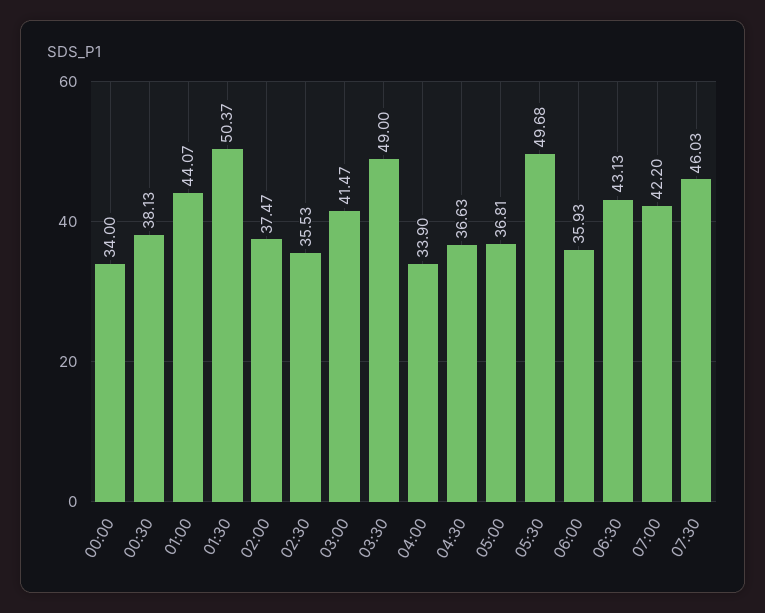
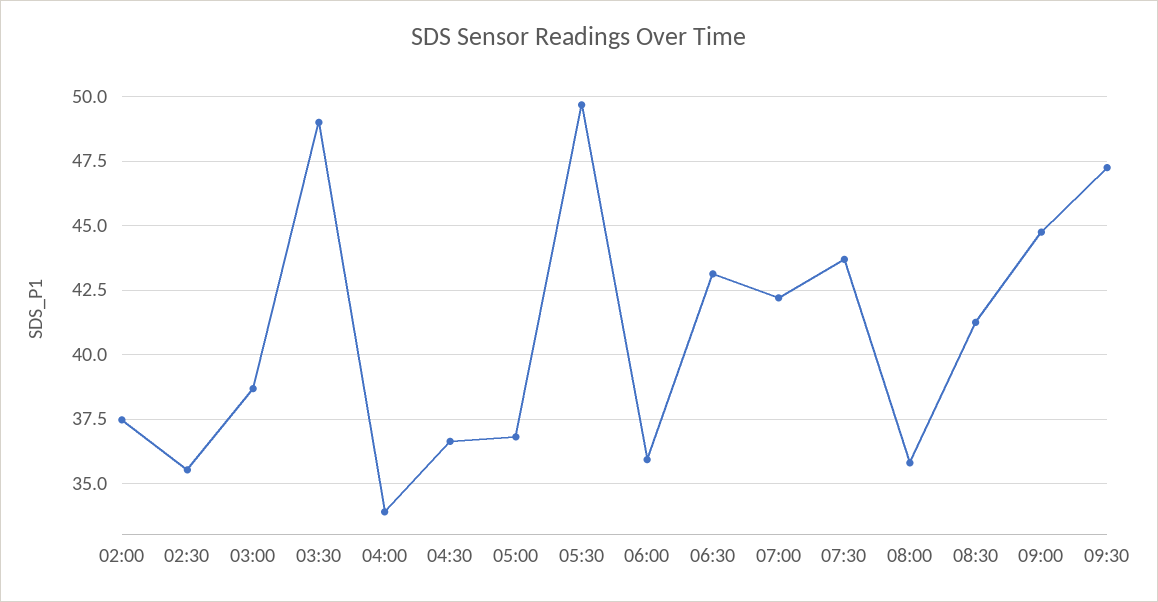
00:00: 34 -> none
00:30: 38.13 -> none
01:00: 44.07 -> none
01:30: 50.37 -> none
03:00: 41.47 -> 38.75
07:30: 46.03 -> 43.75
08:00: none -> 35.75
08:30: none -> 41.25
09:00: none -> 44.75
09:30: none -> 47.25

